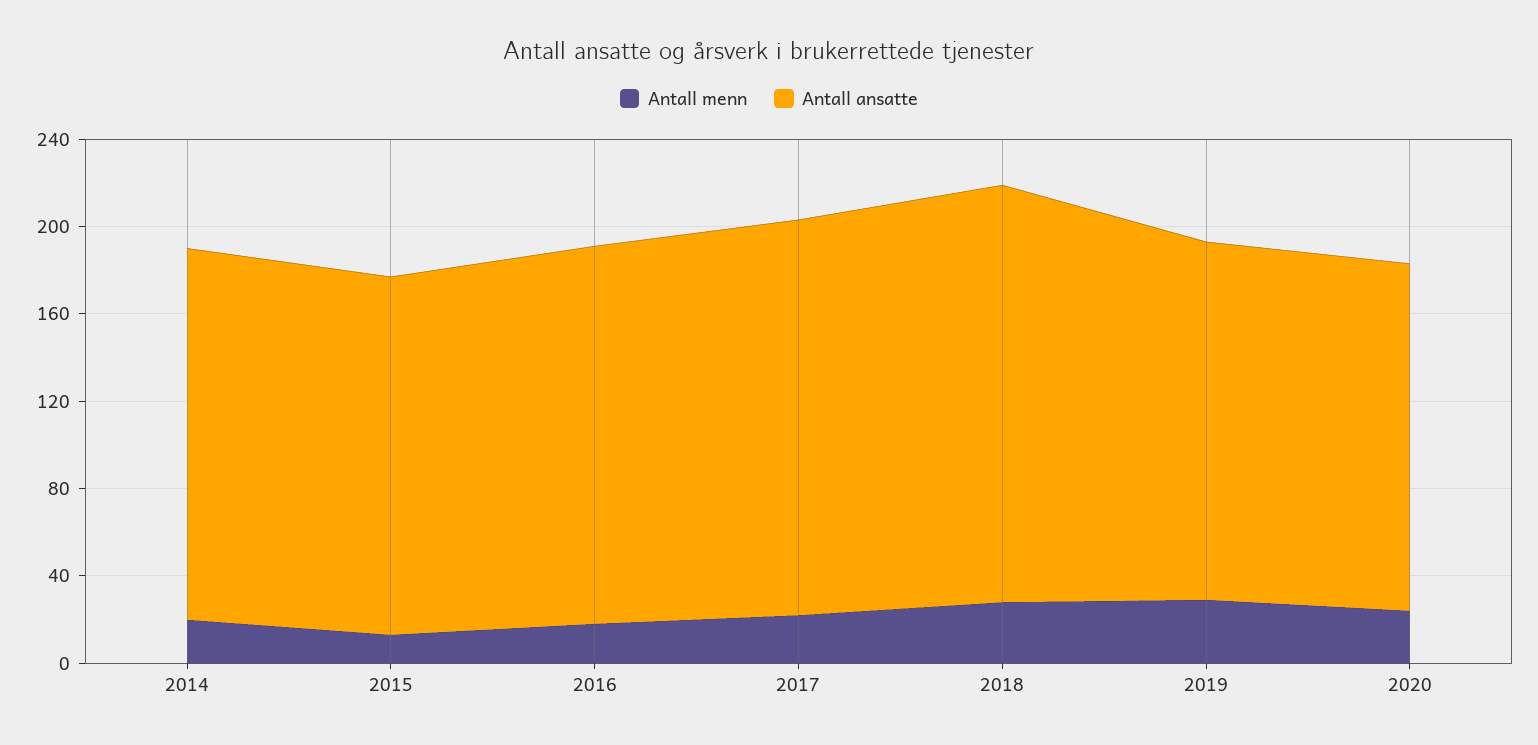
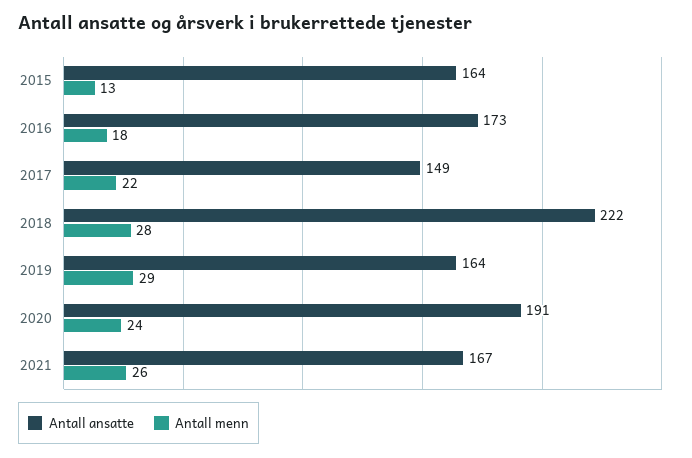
Antall menn, 2014: 20 -> none
Antall ansatte, 2014: 170 -> none
Antall ansatte, 2017: 180 -> 149
Antall ansatte, 2018: 190 -> 222
Antall ansatte, 2020: 160 -> 191
Antall ansatte, 2021: none -> 167
Antall menn, 2021: none -> 26

